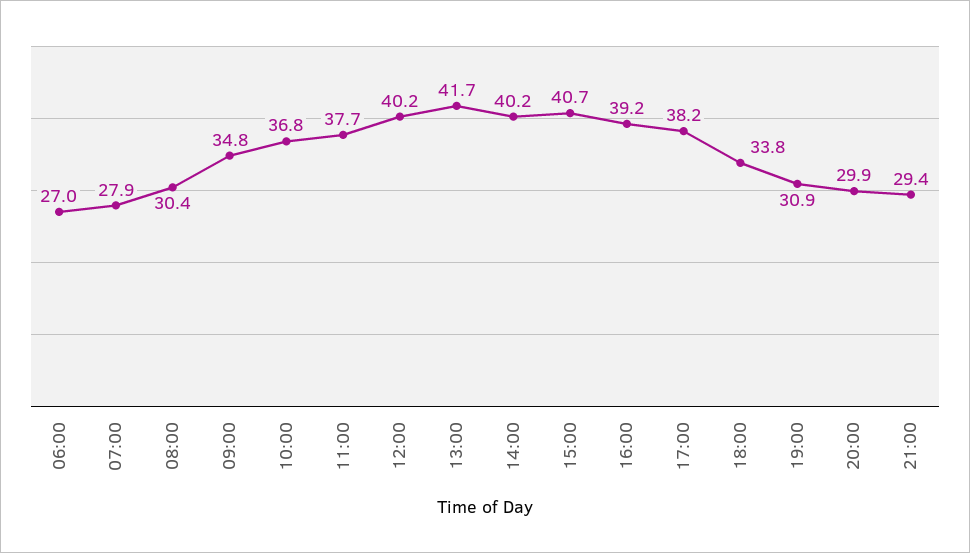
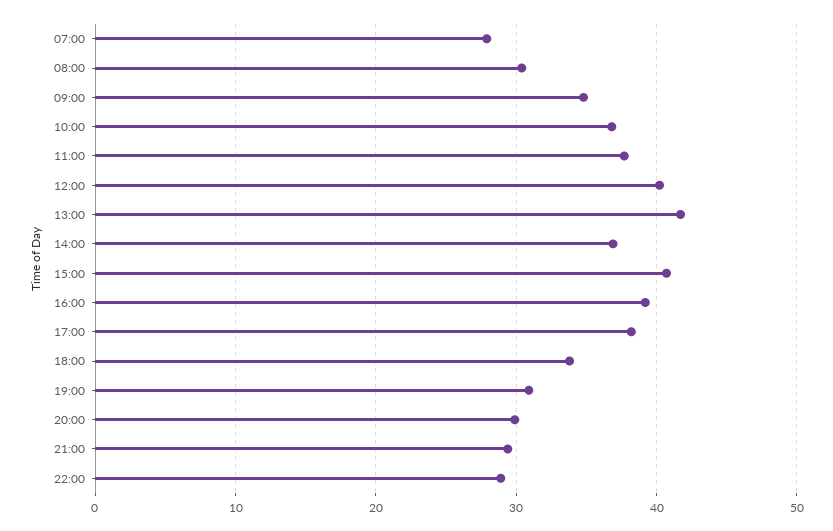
06:00: 27 -> none
14:00: 40.2 -> 37
22:00: none -> 29

